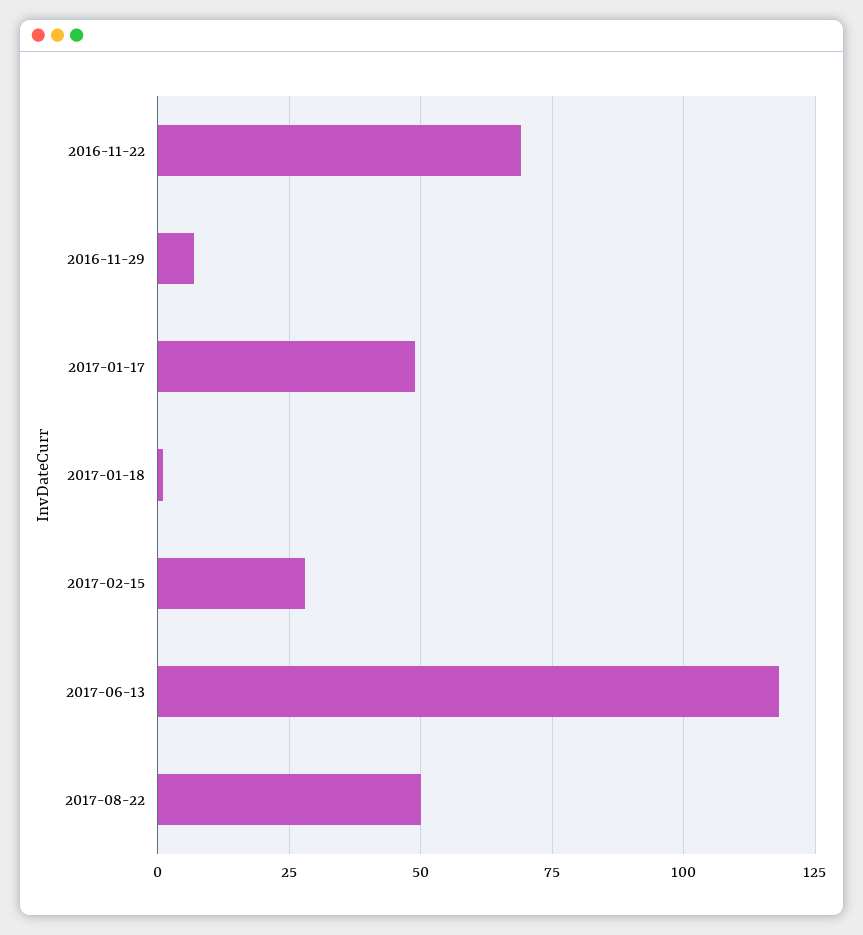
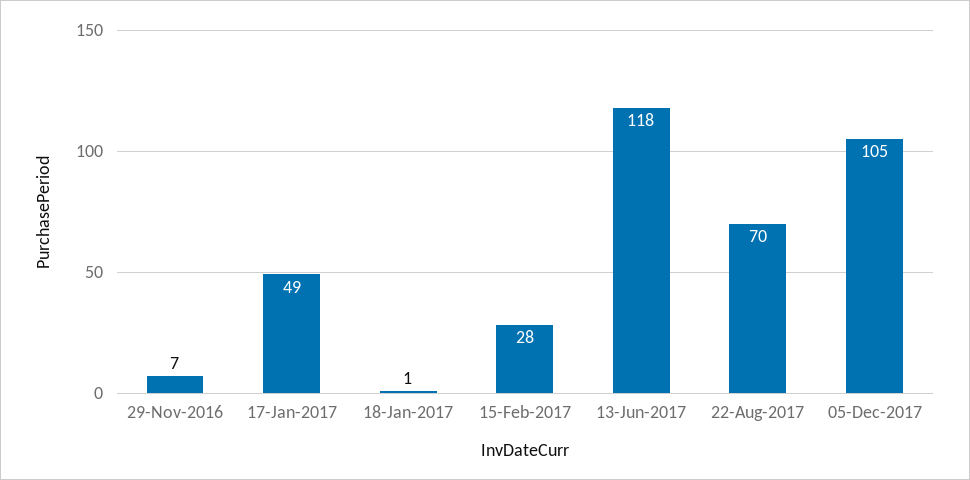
2016-11-22: 70 -> none
2017-08-22: 50 -> 70
05-Dec-2017: none -> 105

